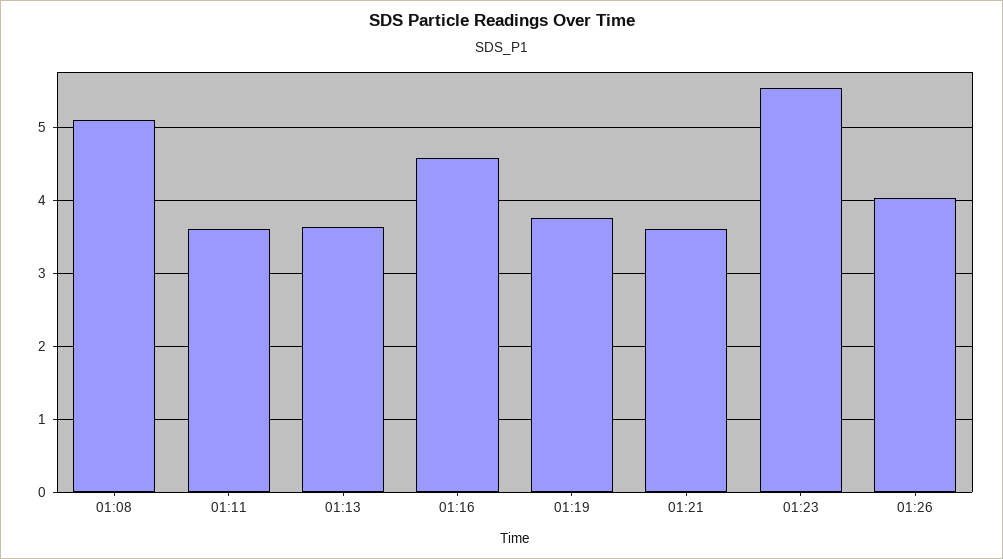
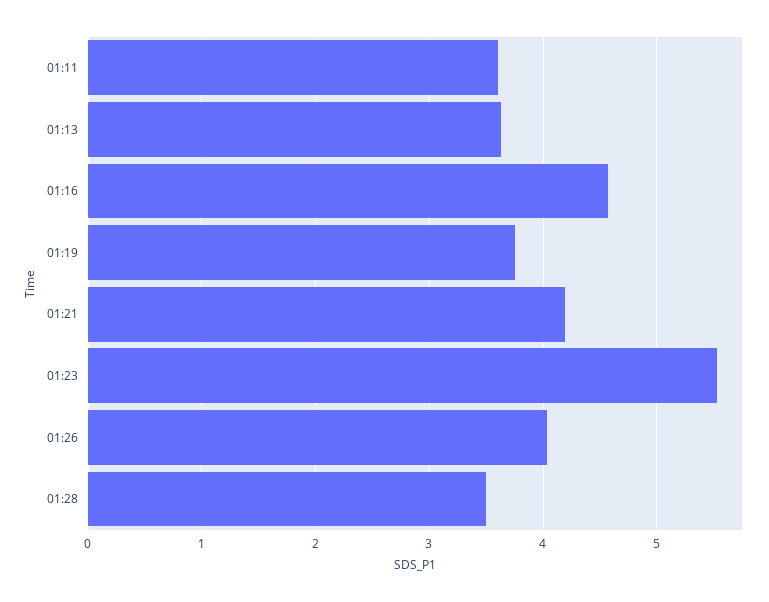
01:08: 5.1 -> none
01:21: 3.6 -> 4.2
01:28: none -> 3.5

